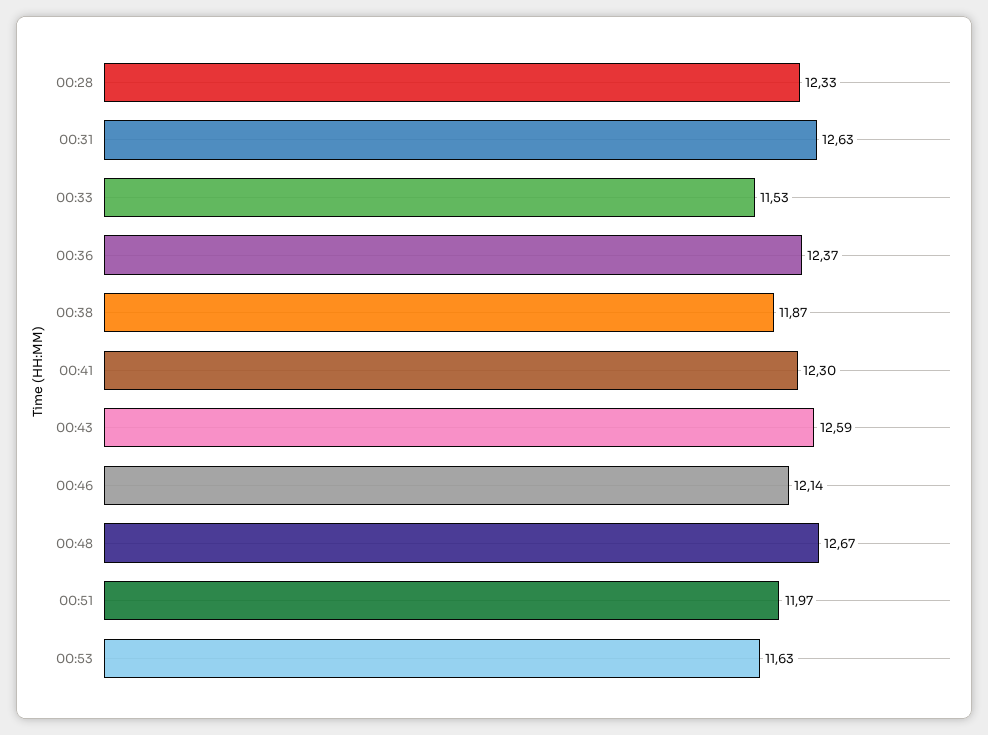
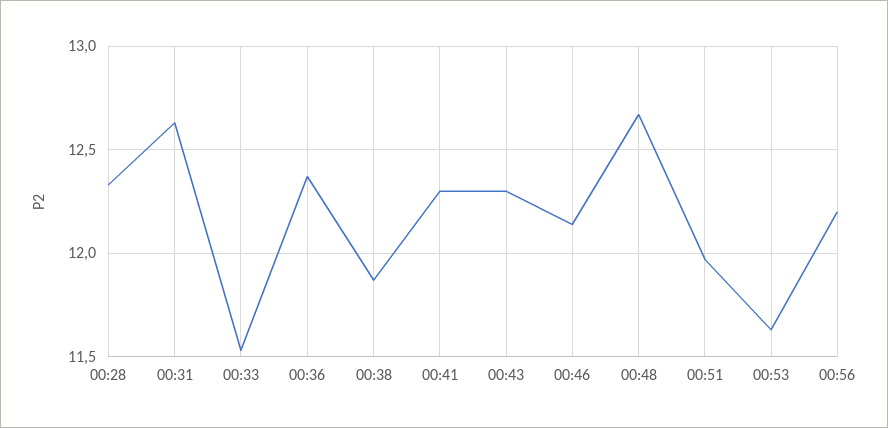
00:43: 12.59 -> 12.3
00:56: none -> 12.2

